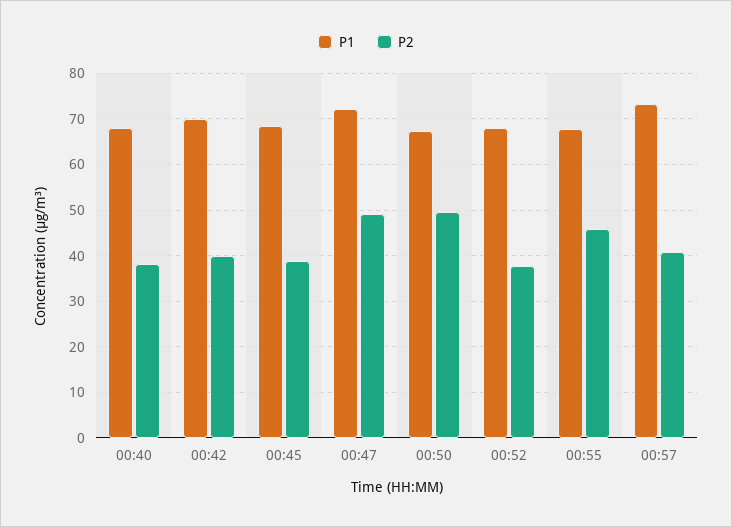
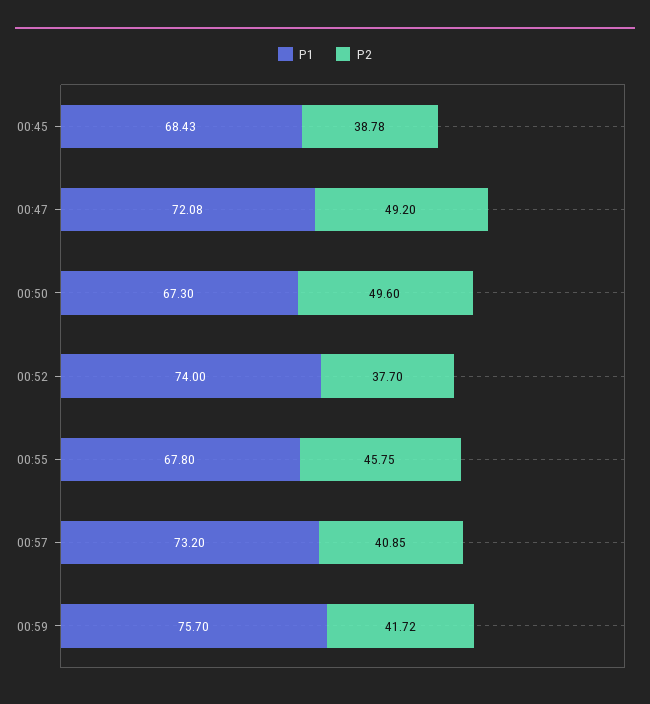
P1, 00:40: 68 -> none
P2, 00:40: 38 -> none
P1, 00:42: 70 -> none
P2, 00:42: 40 -> none
P1, 00:52: 68 -> 74
P1, 00:59: none -> 75.7
P2, 00:59: none -> 41.72

